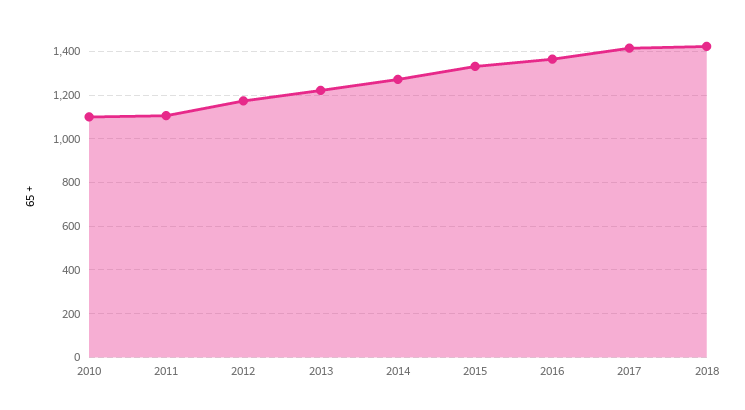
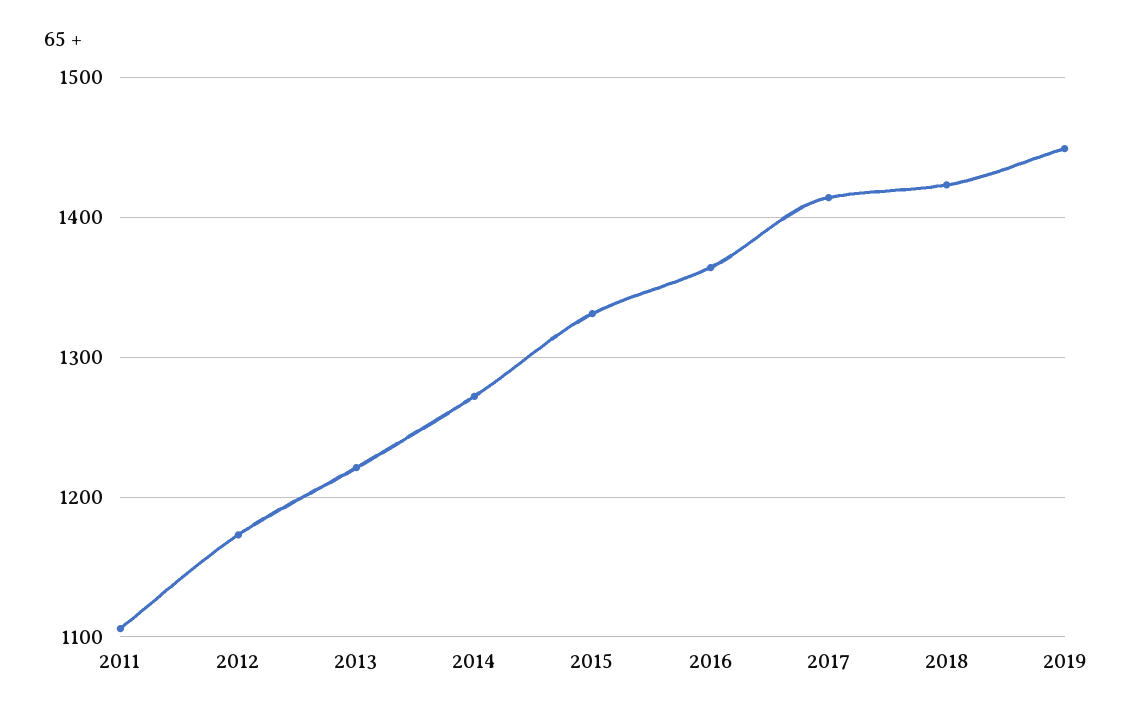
2010: 1100 -> none
2019: none -> 1450

